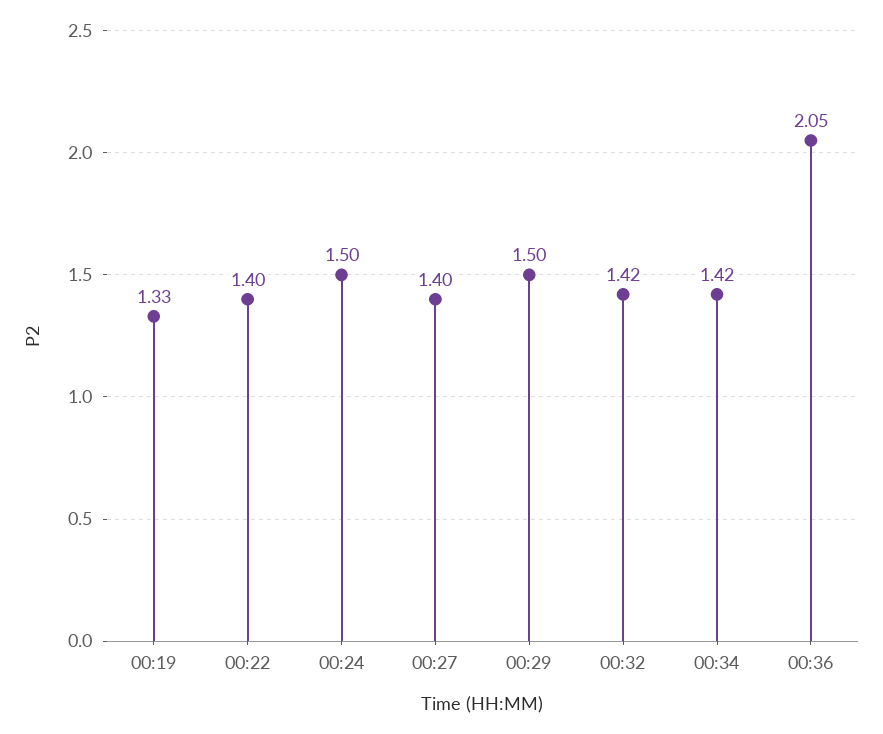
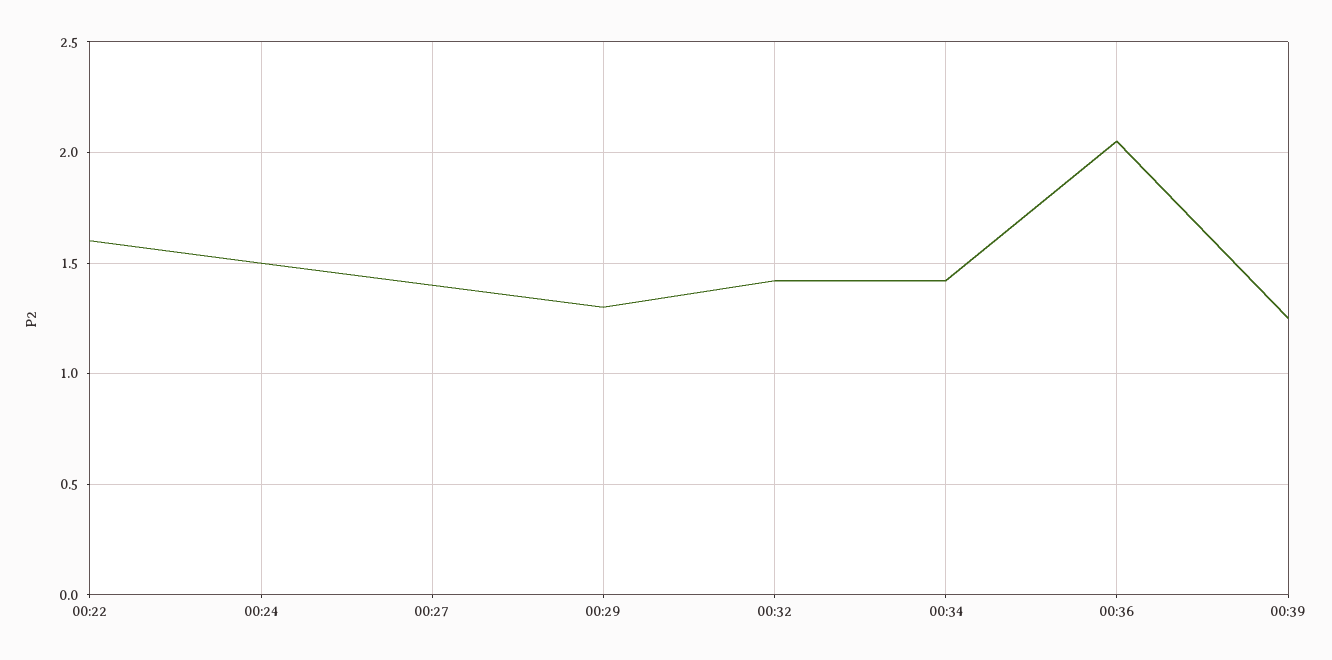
00:19: 1.33 -> none
00:22: 1.4 -> 1.6
00:29: 1.5 -> 1.3
00:39: none -> 1.25

